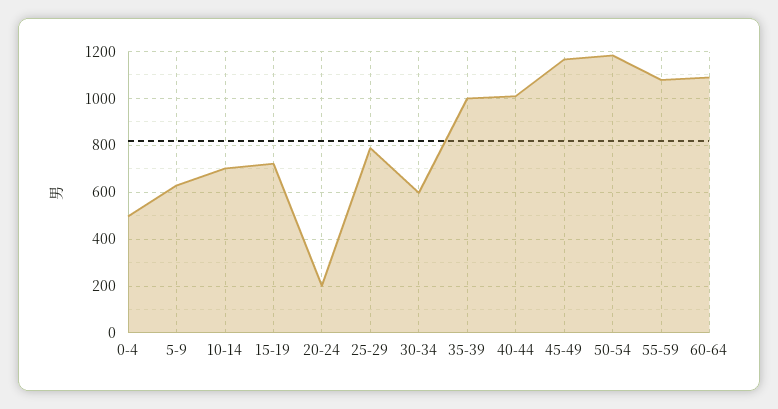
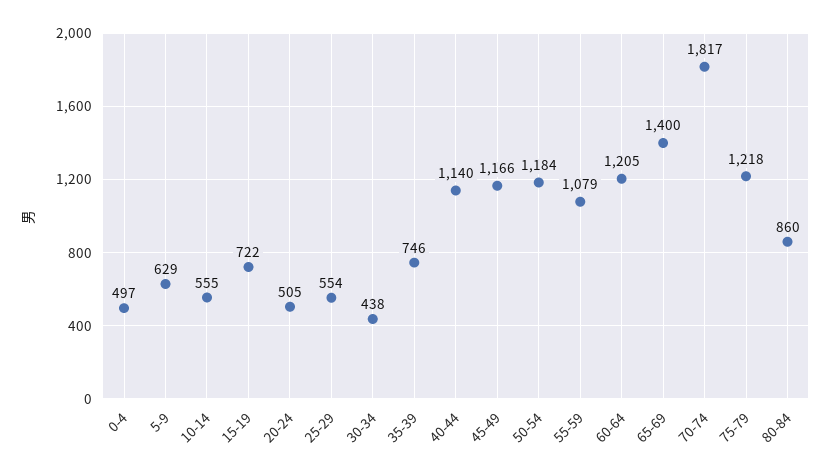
10-14: 700 -> 555
20-24: 200 -> 505
25-29: 800 -> 554
30-34: 600 -> 438
35-39: 1000 -> 746
40-44: 1000 -> 1140
60-64: 1100 -> 1205
65-69: none -> 1400
70-74: none -> 1817
75-79: none -> 1218
80-84: none -> 860

